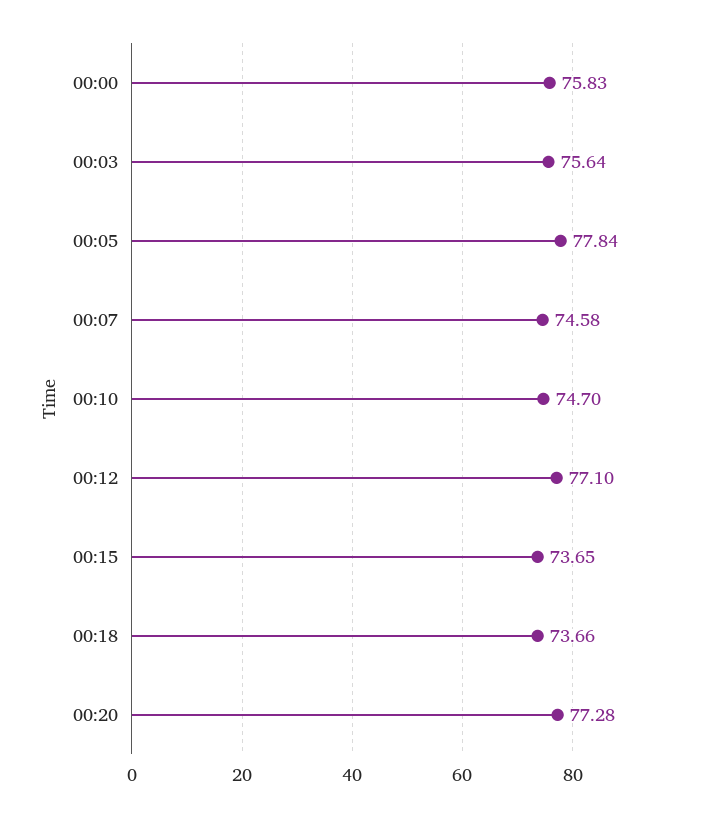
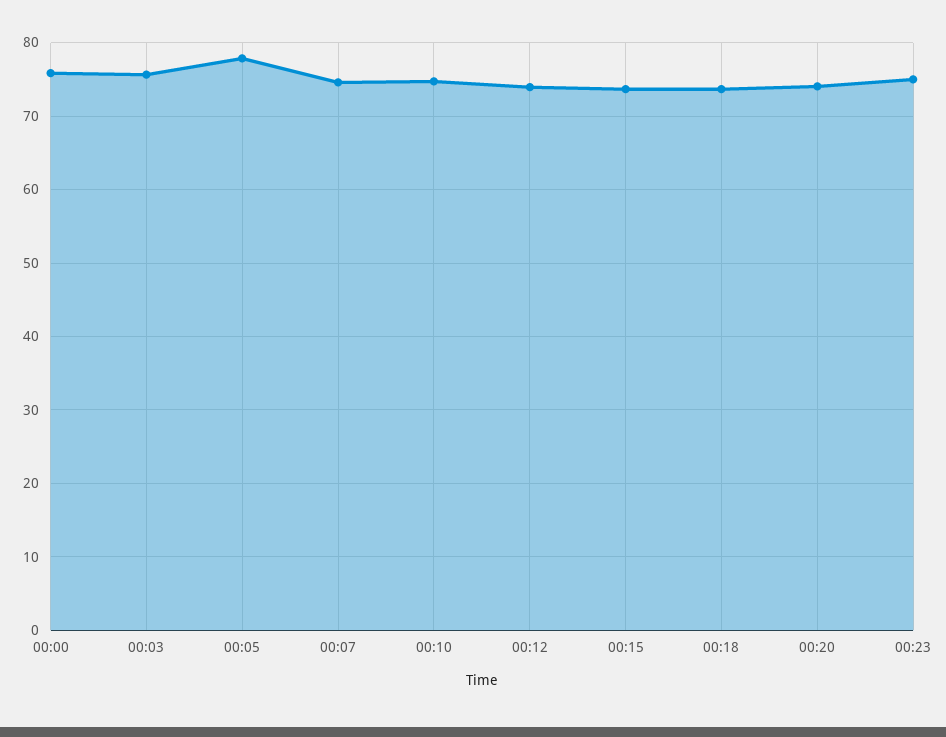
00:12: 77.1 -> 74
00:20: 77.28 -> 74
00:23: none -> 75

